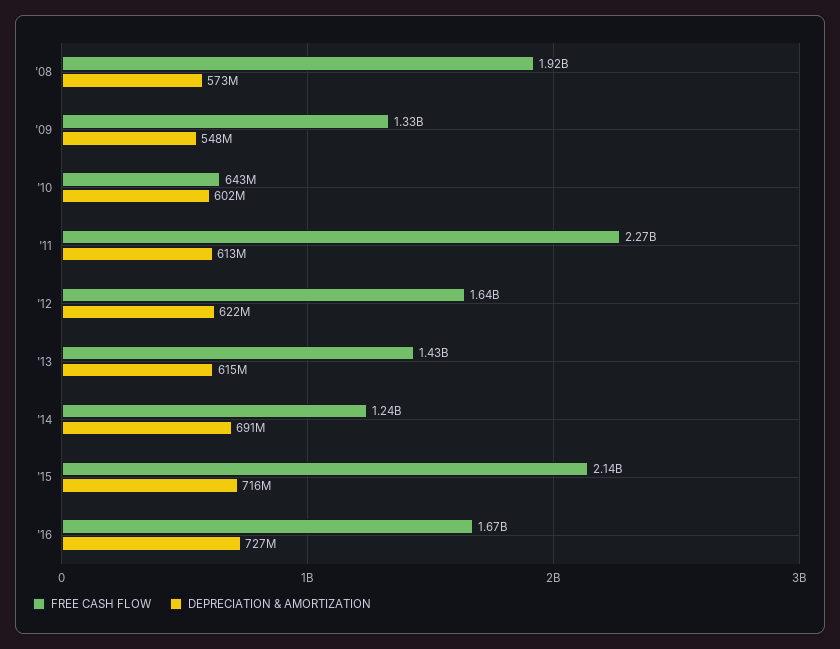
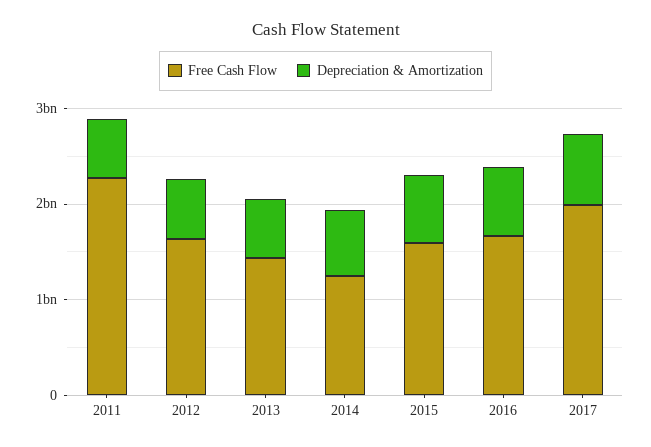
FREE CASH FLOW, '08: 1920000000 -> none
DEPRECIATION & AMORTIZATION, '08: 573000000 -> none
FREE CASH FLOW, '09: 1330000000 -> none
DEPRECIATION & AMORTIZATION, '09: 548000000 -> none
FREE CASH FLOW, '10: 643000000 -> none
DEPRECIATION & AMORTIZATION, '10: 602000000 -> none
FREE CASH FLOW, '15: 2140000000 -> 1600000000
FREE CASH FLOW, 2017: none -> 2000000000
DEPRECIATION & AMORTIZATION, 2017: none -> 800000000

